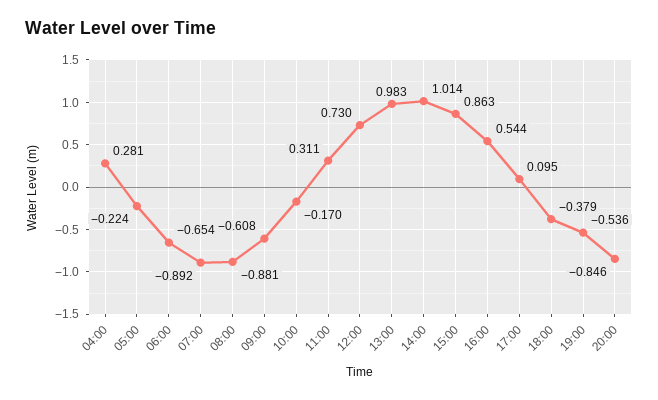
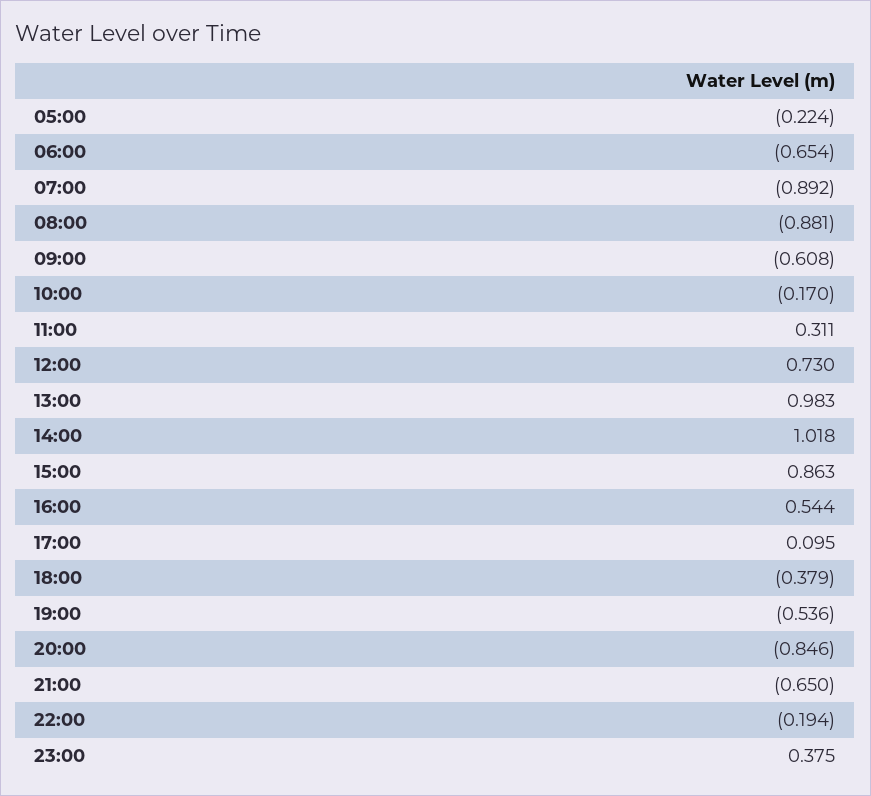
04:00: 0.281 -> none
14:00: 1.014 -> 1.018
21:00: none -> -0.65
22:00: none -> -0.194
23:00: none -> 0.375

